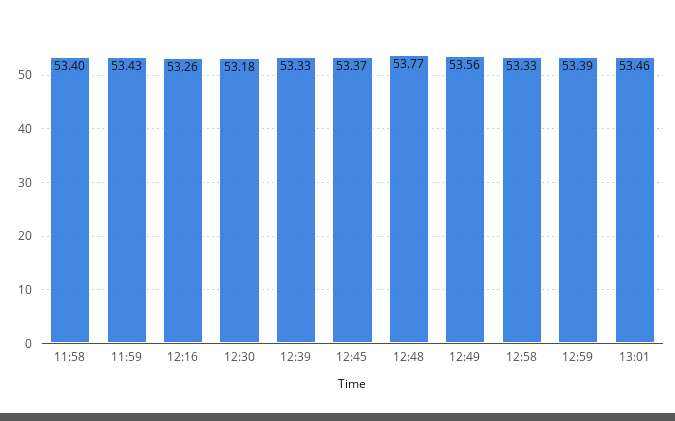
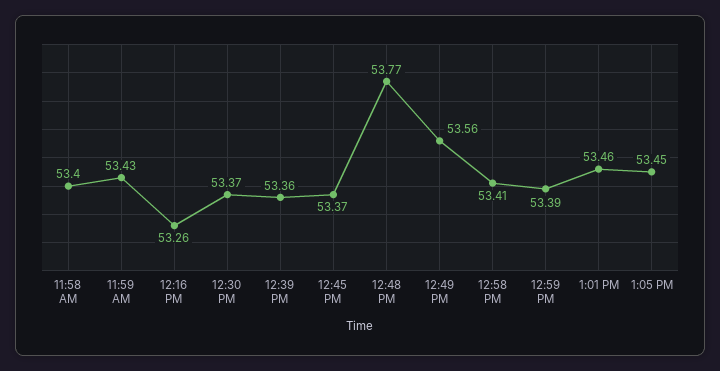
12:30: 53.18 -> 53.37
12:39: 53.33 -> 53.36
12:58: 53.33 -> 53.41
1:05 PM: none -> 53.45

